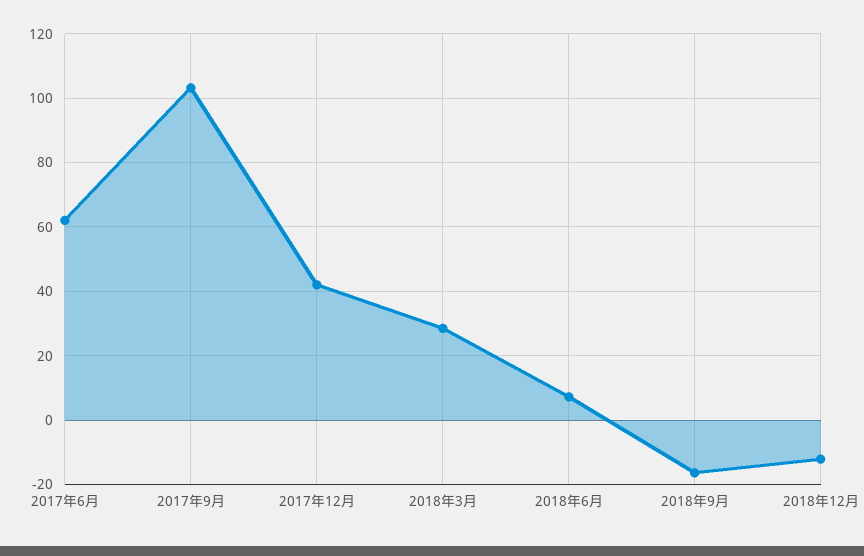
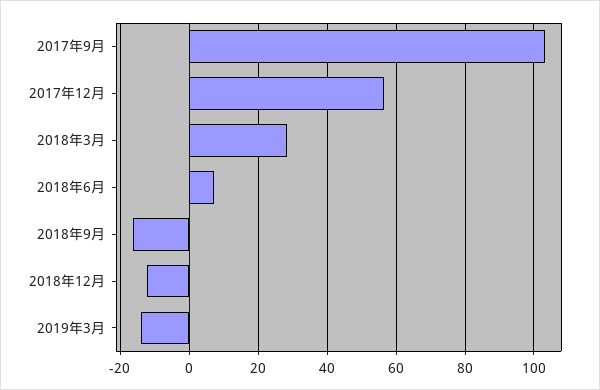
2017年6月: 62 -> none
2017年12月: 42 -> 56
2019年3月: none -> -14

